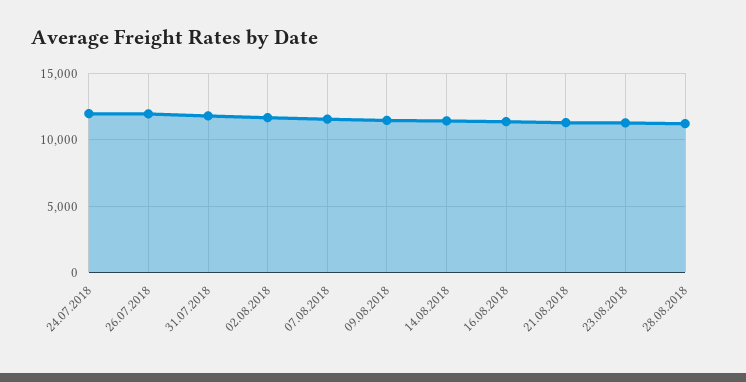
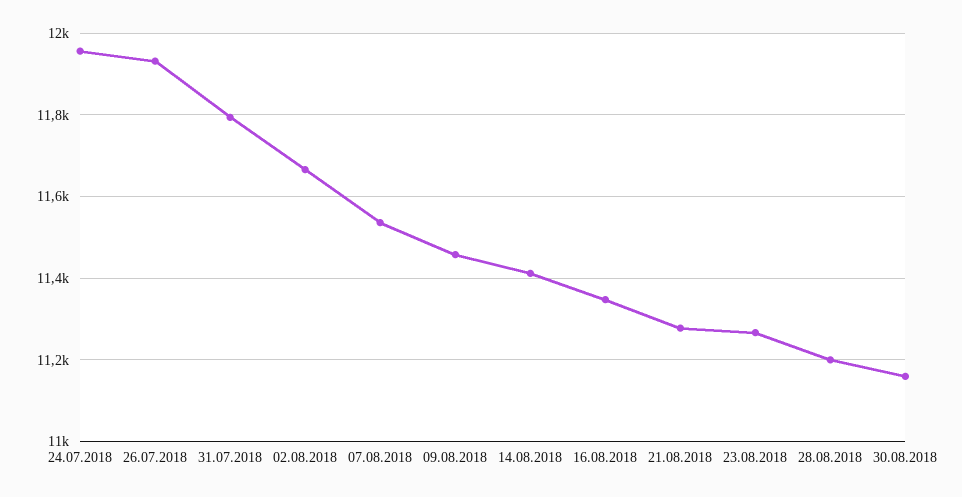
30.08.2018: none -> 11160

